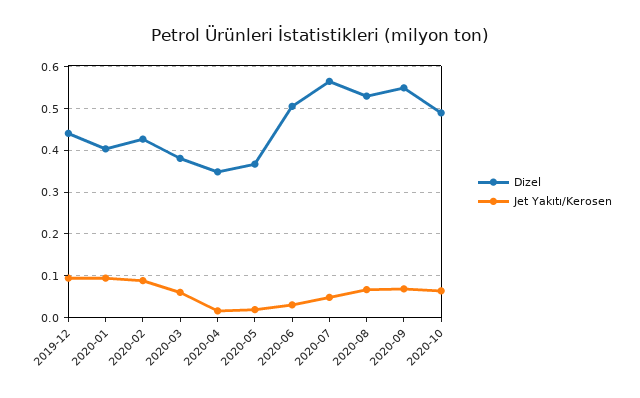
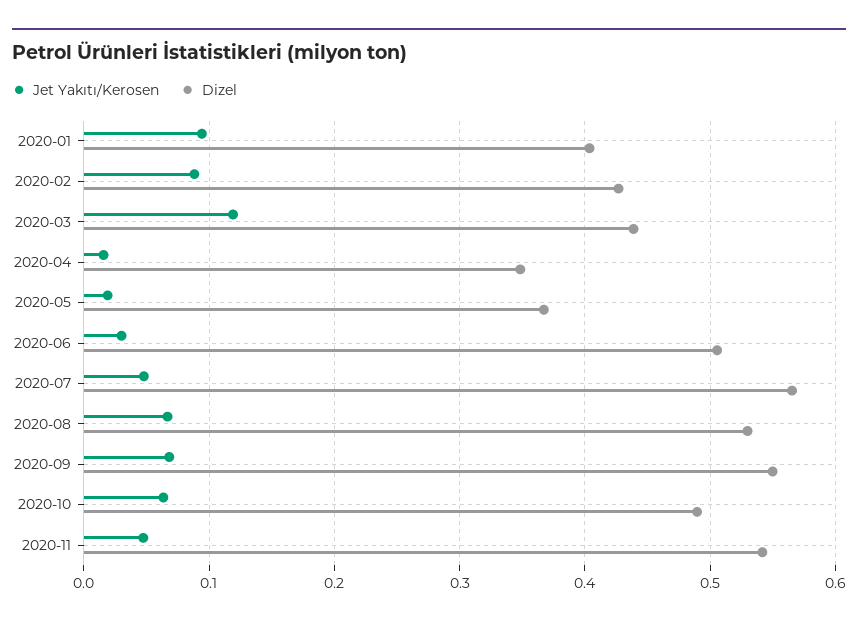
Dizel, 2019-12: 0.44 -> none
Jet Yakıtı/Kerosen, 2019-12: 0.1 -> none
Dizel, 2020-03: 0.38 -> 0.44
Jet Yakıtı/Kerosen, 2020-03: 0.06 -> 0.12
Jet Yakıtı/Kerosen, 2020-11: none -> 0.05
Dizel, 2020-11: none -> 0.54

